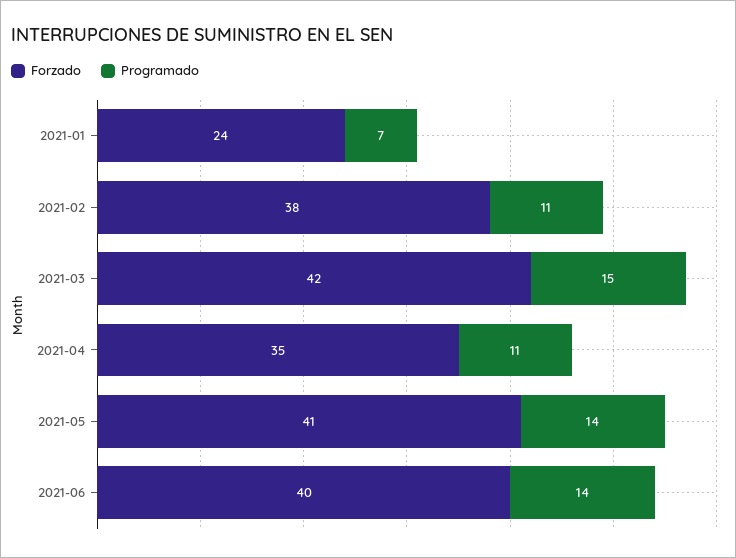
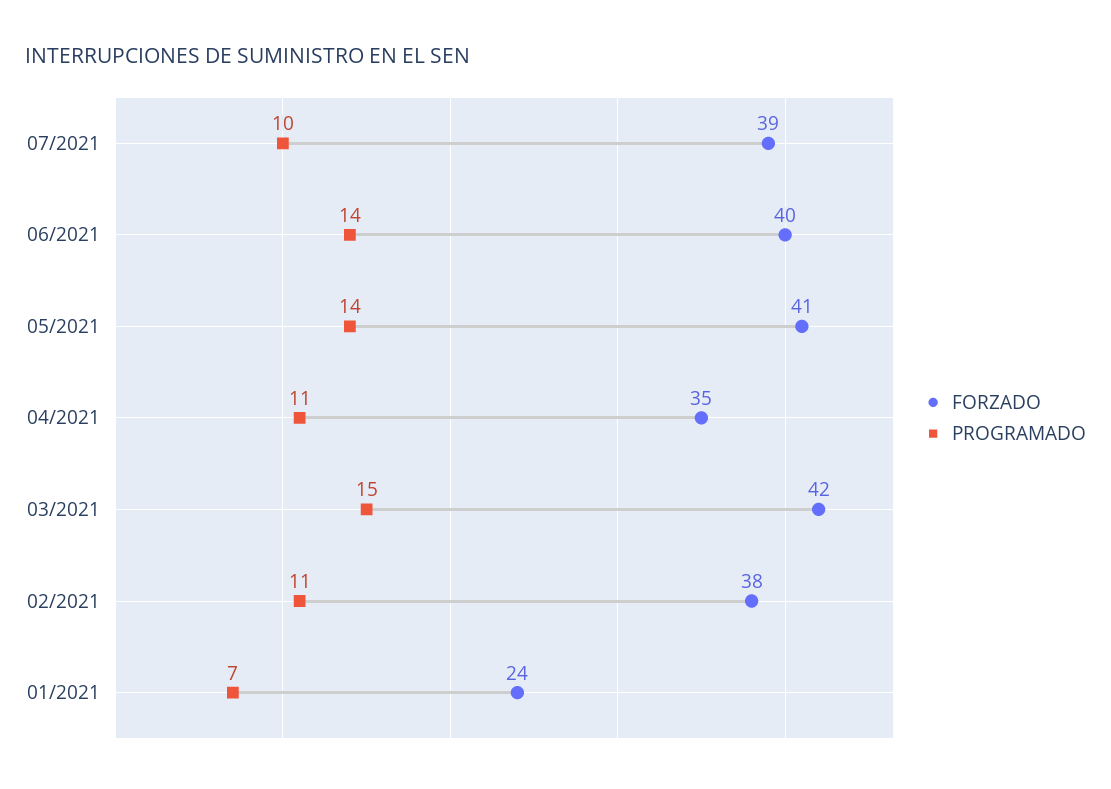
Forzado, 07/2021: none -> 39
Programado, 07/2021: none -> 10

